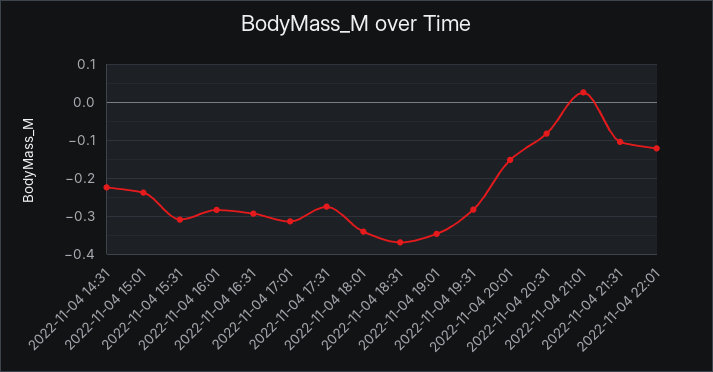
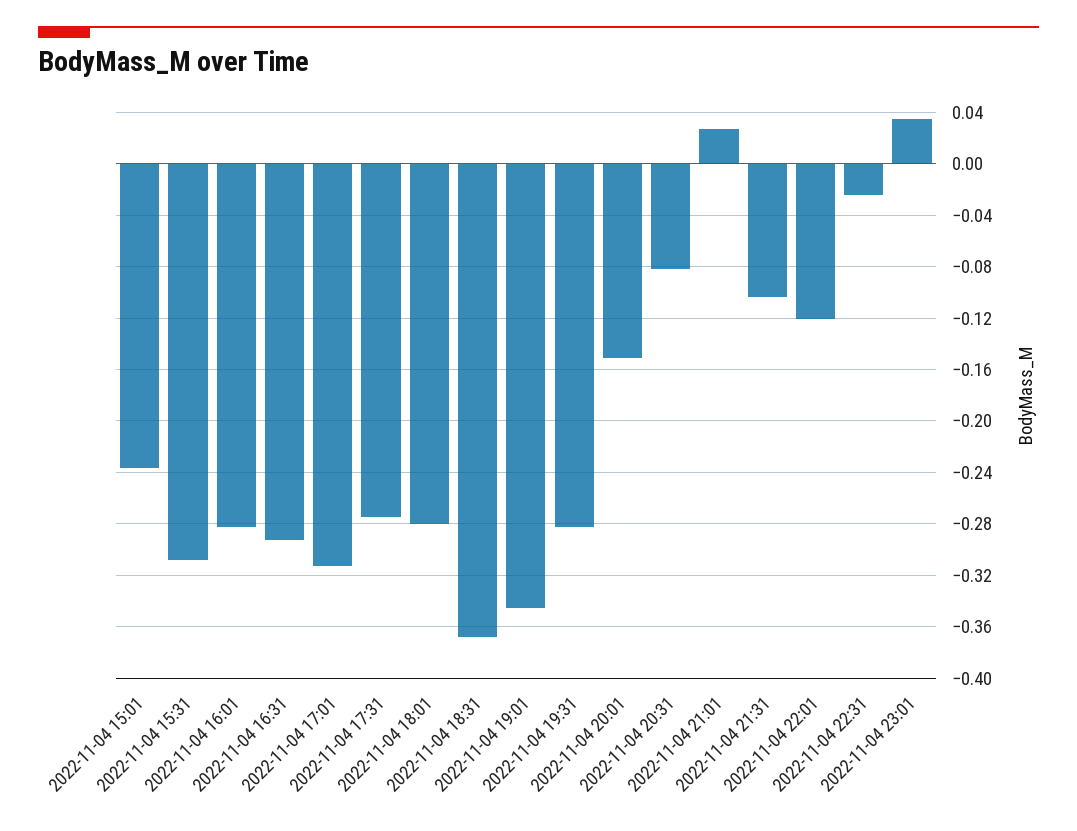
2022-11-04 14:31: -0.22 -> none
2022-11-04 18:01: -0.34 -> -0.28
2022-11-04 22:31: none -> -0.025
2022-11-04 23:01: none -> 0.035

